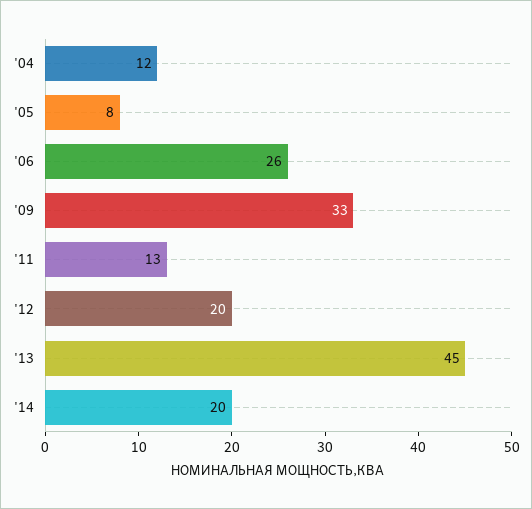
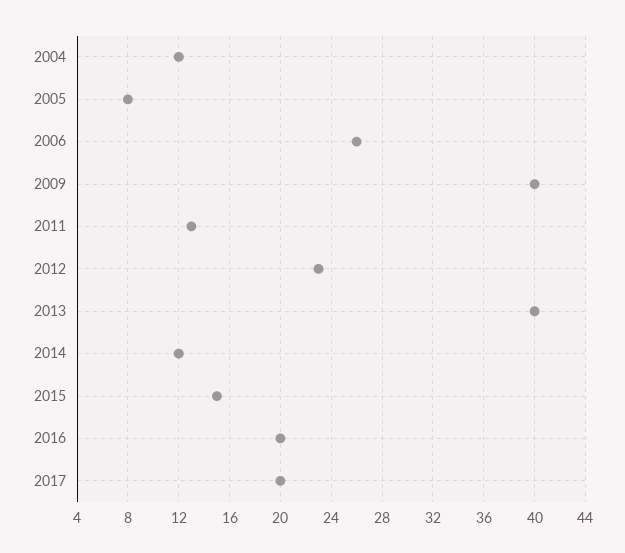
'09: 33 -> 40
'12: 20 -> 23
'13: 45 -> 40
'14: 20 -> 12
2015: none -> 15
2016: none -> 20
2017: none -> 20

